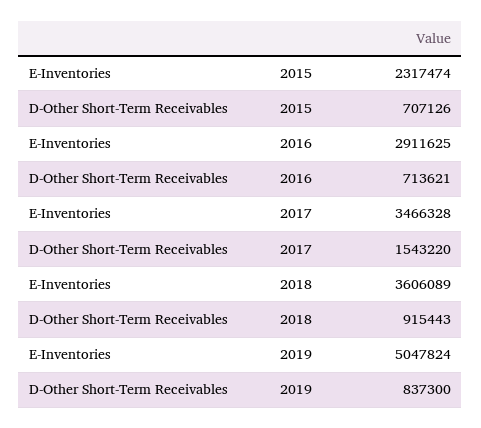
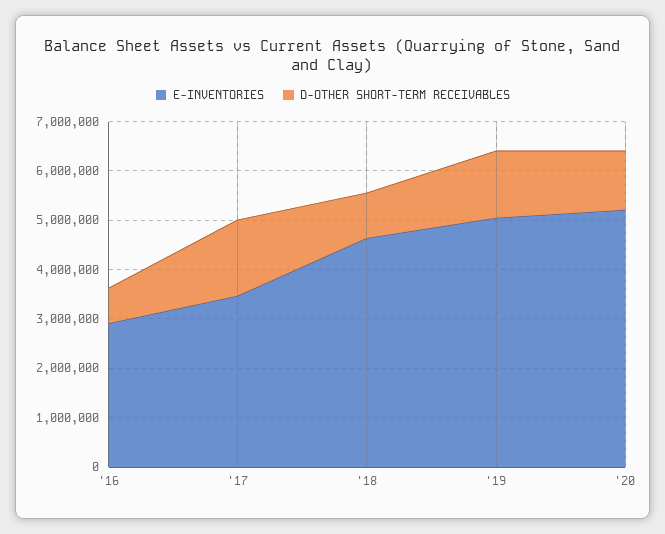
E-Inventories, 2015: 2317474 -> none
D-Other Short-Term Receivables, 2015: 707126 -> none
E-Inventories, 2018: 3606089 -> 4600000
D-Other Short-Term Receivables, 2019: 837300 -> 1400000
E-Inventories, '20: none -> 5200000
D-Other Short-Term Receivables, '20: none -> 1200000

